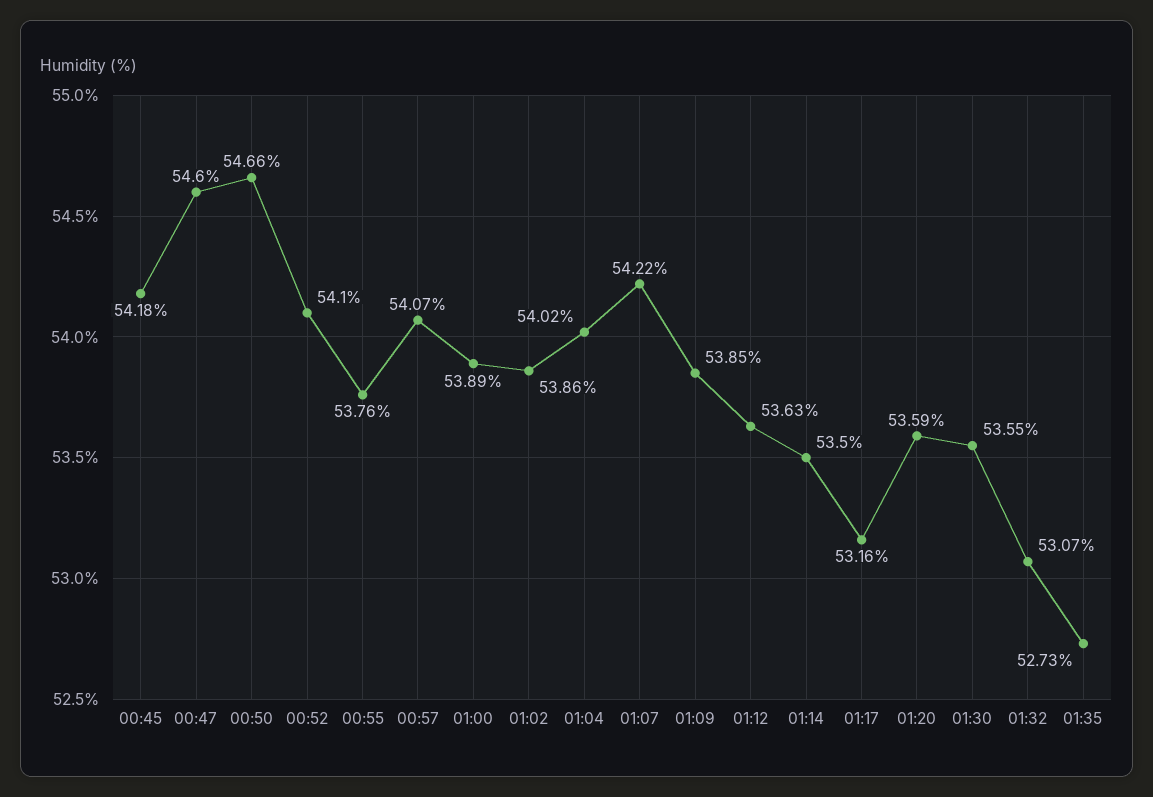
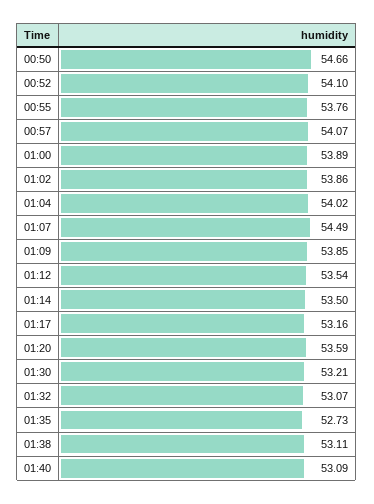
00:45: 54.18 -> none
00:47: 54.6 -> none
01:07: 54.22 -> 54.49
01:12: 53.63 -> 53.54
01:30: 53.55 -> 53.21
01:38: none -> 53.11
01:40: none -> 53.09

